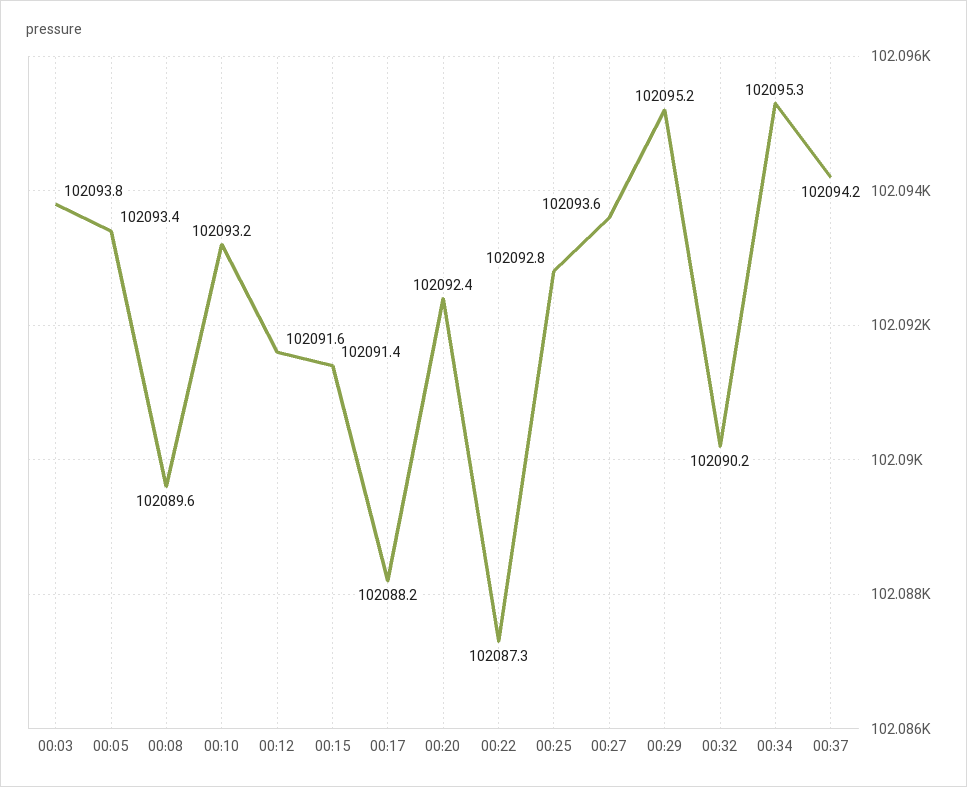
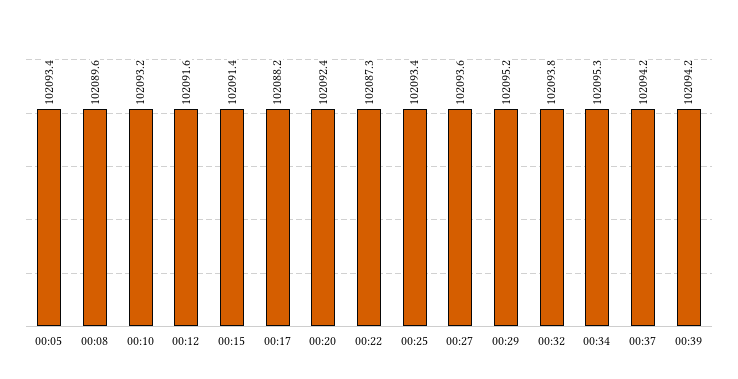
00:03: 102093.8 -> none
00:25: 102092.8 -> 102093.4
00:32: 102090.2 -> 102093.8
00:39: none -> 102094.2

